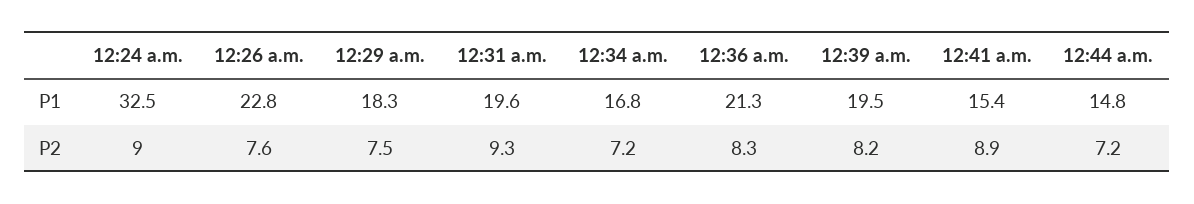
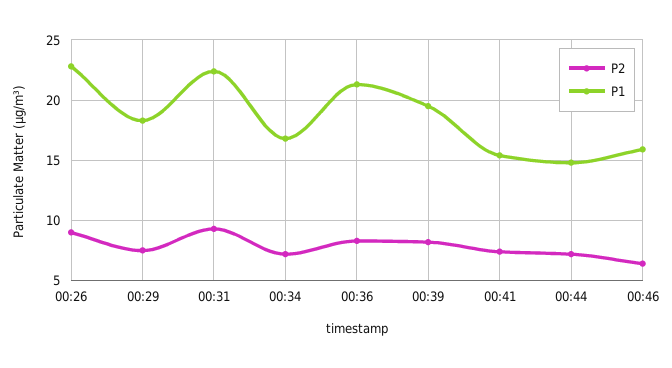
P1, 12:24 a.m.: 32.5 -> none
P1, 12:31 a.m.: 19.6 -> 22.5
P2, 12:24 a.m.: 9 -> none
P2, 12:26 a.m.: 7.6 -> 9
P2, 12:41 a.m.: 8.9 -> 7.5
P2, 00:46: none -> 6.5
P1, 00:46: none -> 16

